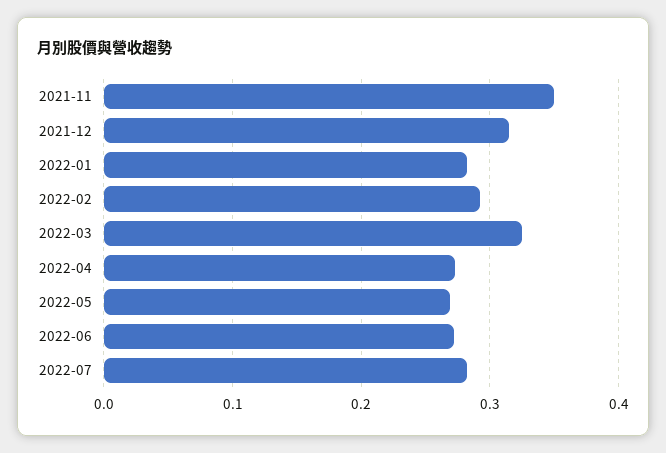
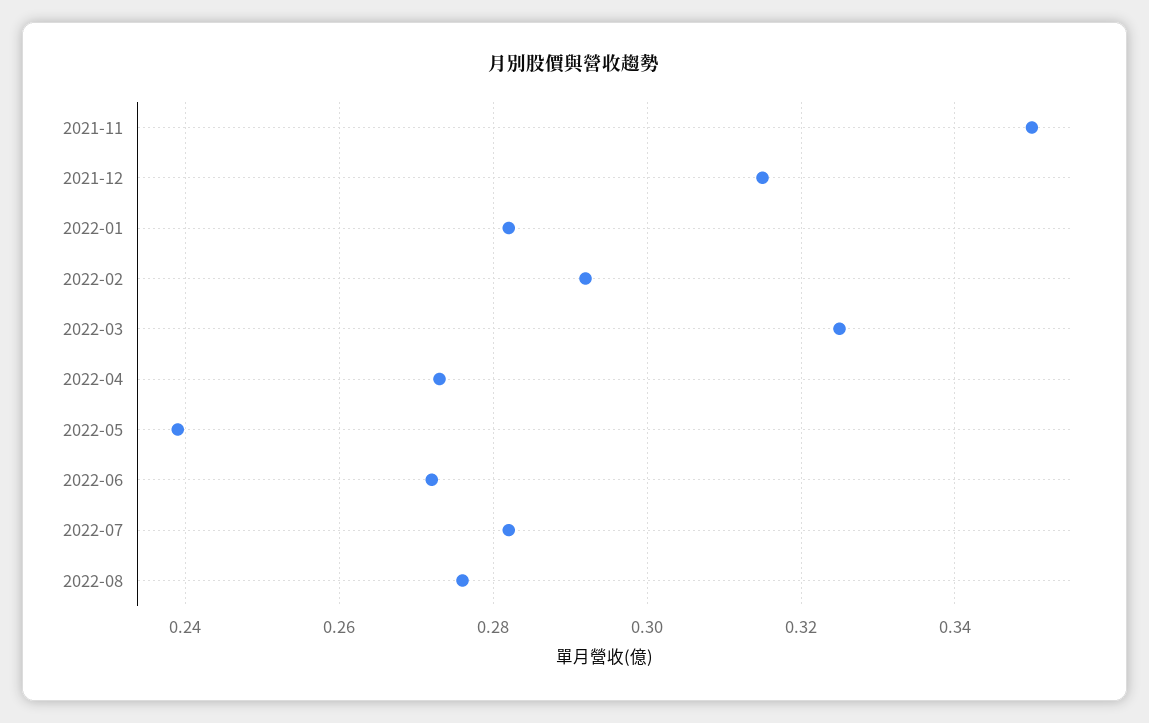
2022-05: 0.27 -> 0.24
2022-08: none -> 0.275

